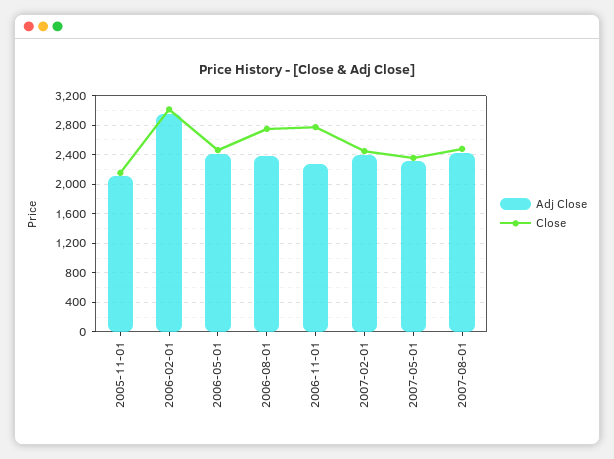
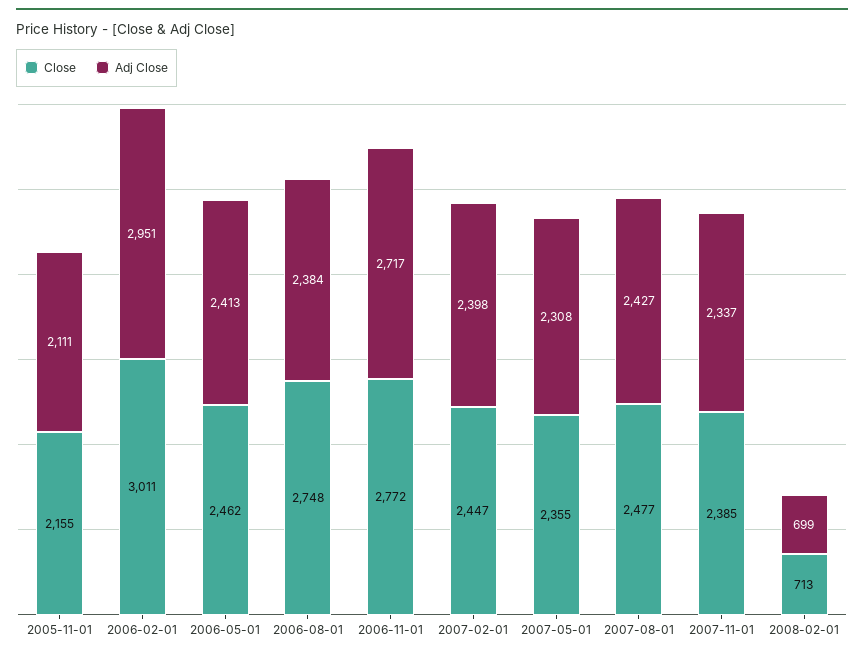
Adj Close, 2006-11-01: 2300 -> 2717
Close, 2007-11-01: none -> 2385
Adj Close, 2007-11-01: none -> 2337
Close, 2008-02-01: none -> 713
Adj Close, 2008-02-01: none -> 699

